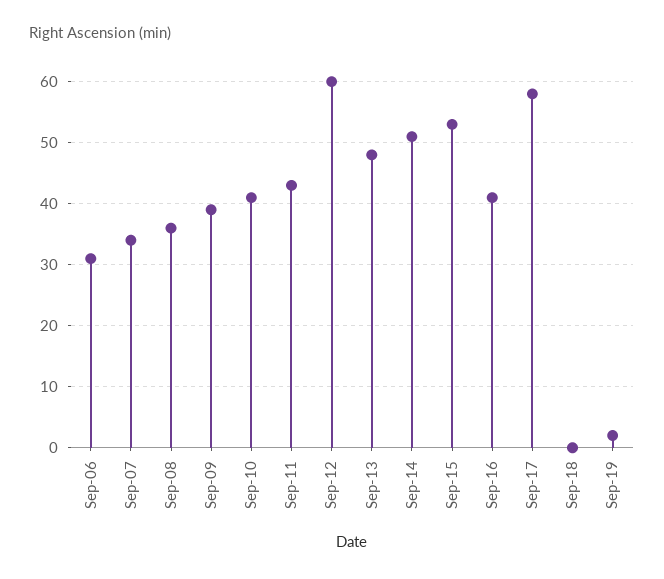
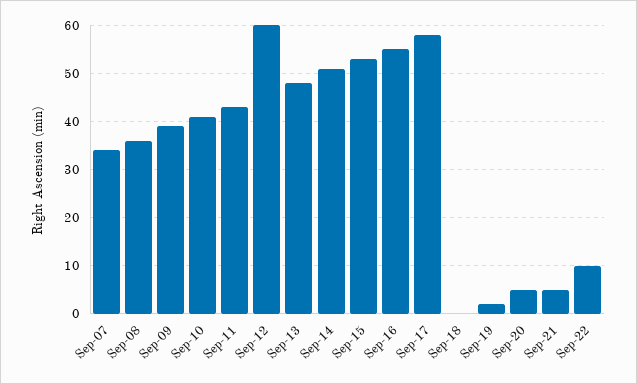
Sep-06: 31 -> none
Sep-16: 41 -> 55
Sep-20: none -> 5
Sep-21: none -> 5
Sep-22: none -> 10

